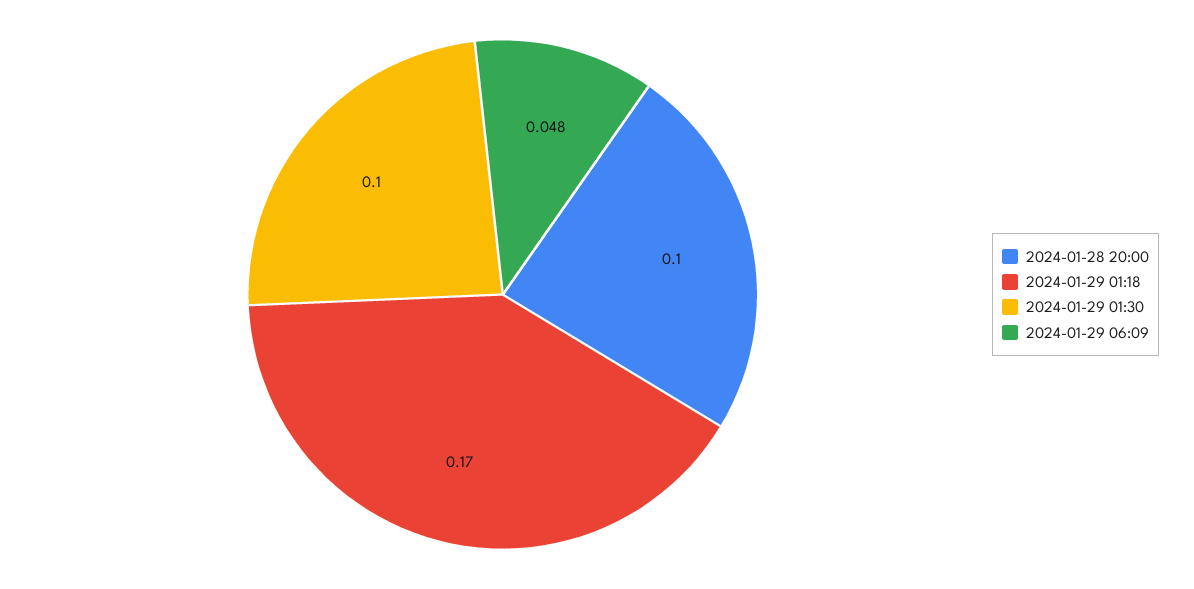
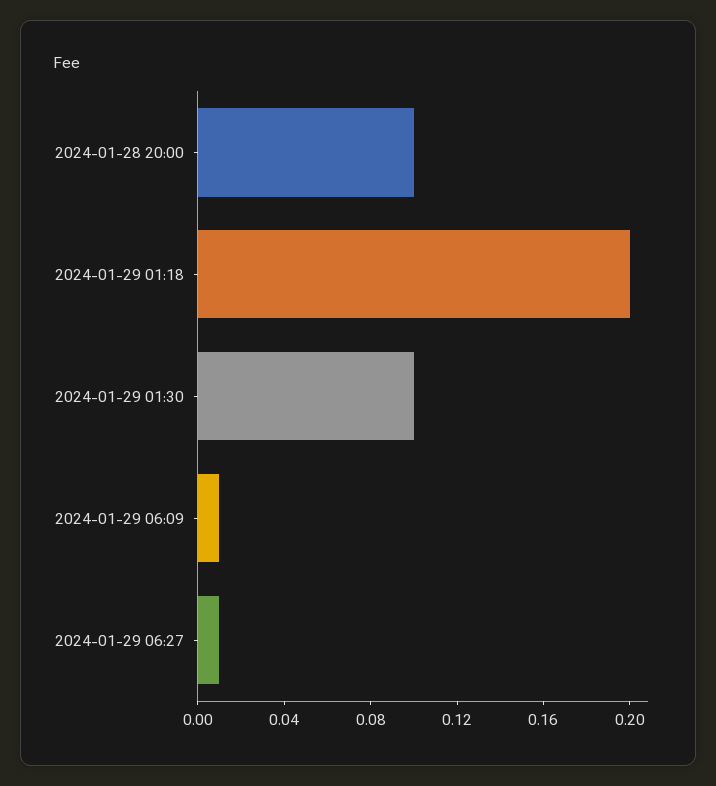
2024-01-29 01:18: 0.17 -> 0.2
2024-01-29 06:09: 0.048 -> 0.01
2024-01-29 06:27: none -> 0.01

